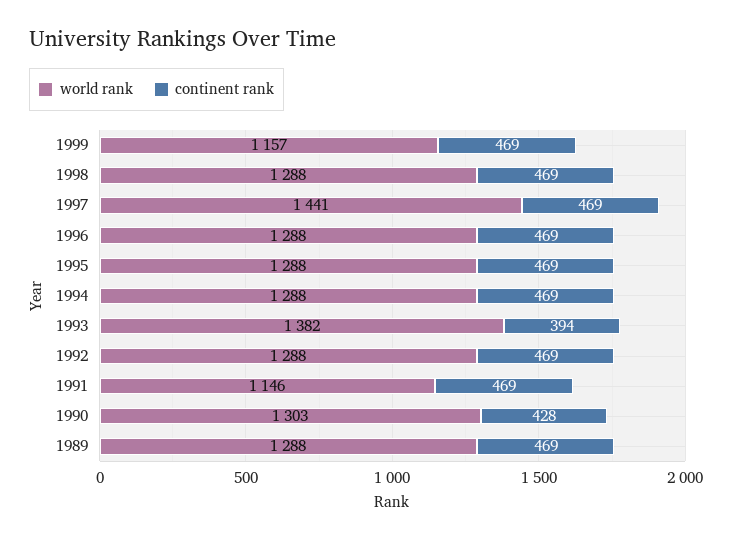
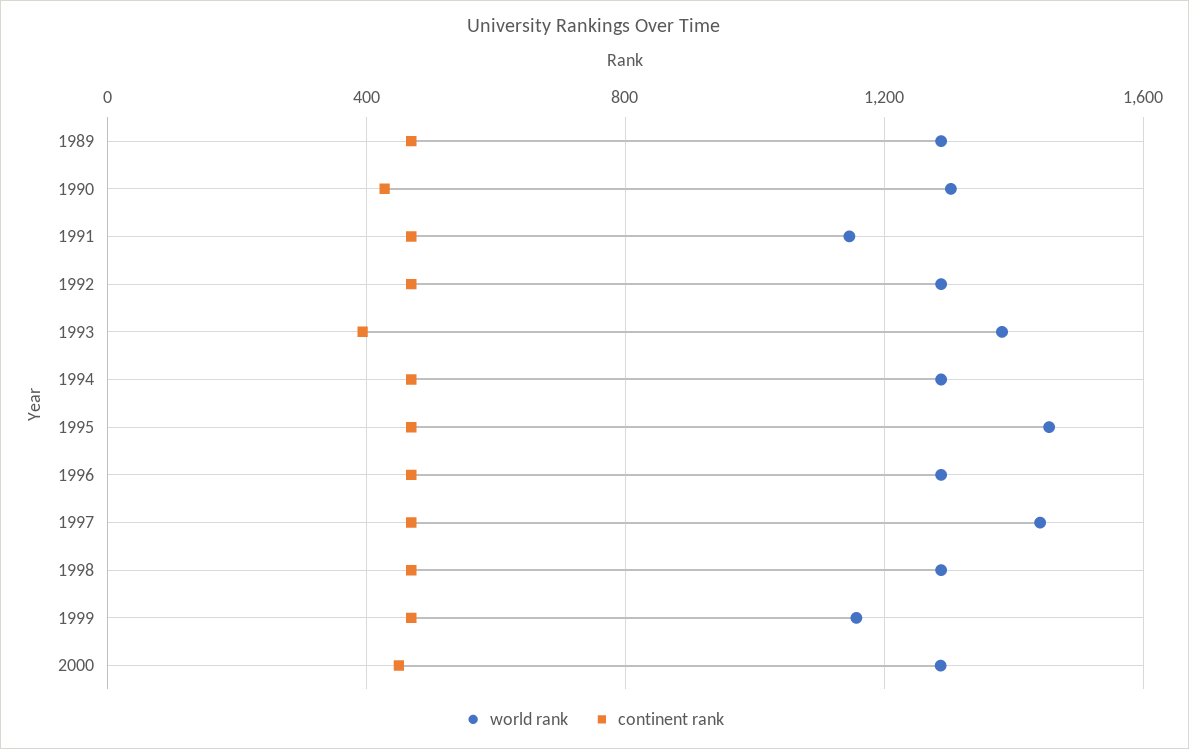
world rank, 1995: 1288 -> 1450
world rank, 2000: none -> 1300
continent rank, 2000: none -> 450

